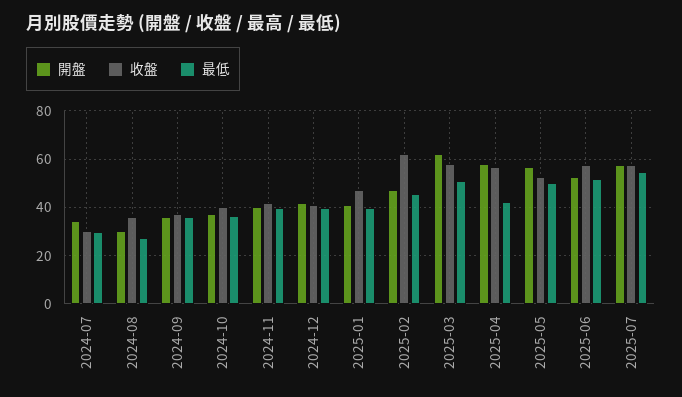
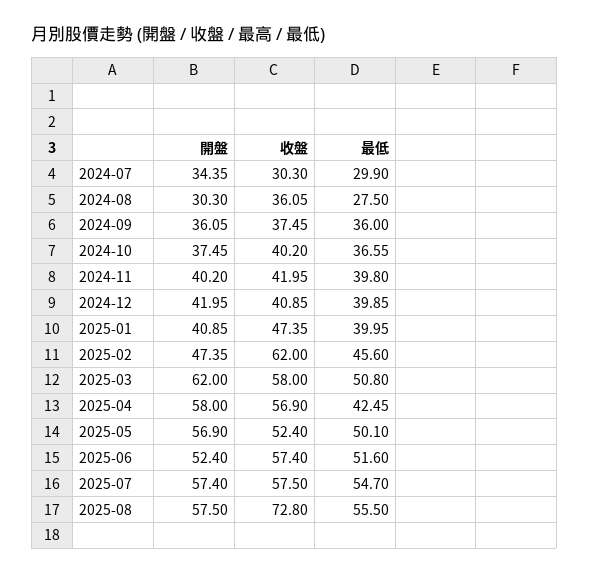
開盤, 2025-08: none -> 57.5
收盤, 2025-08: none -> 72.8
最低, 2025-08: none -> 55.5

